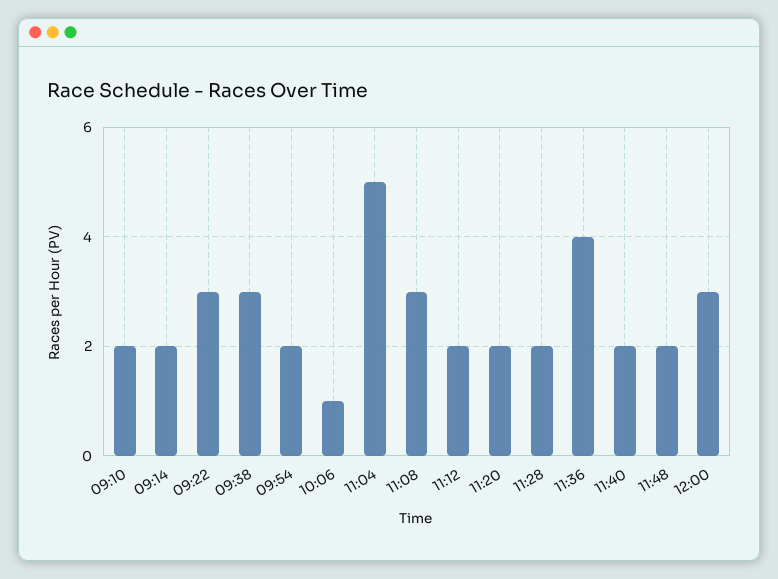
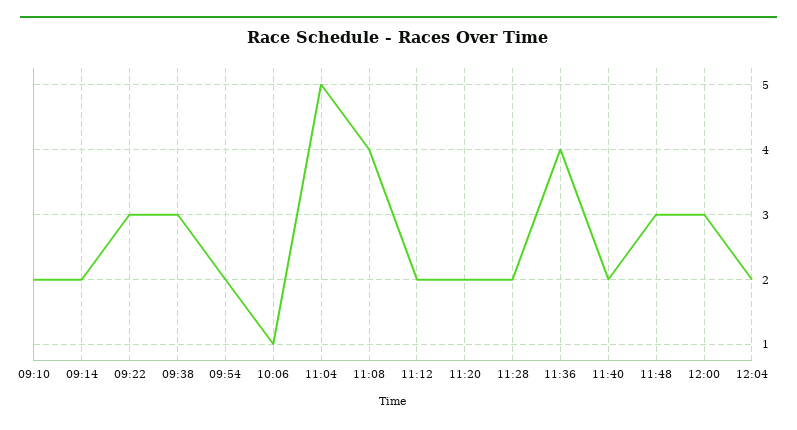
11:08: 3 -> 4
11:48: 2 -> 3
12:04: none -> 2

